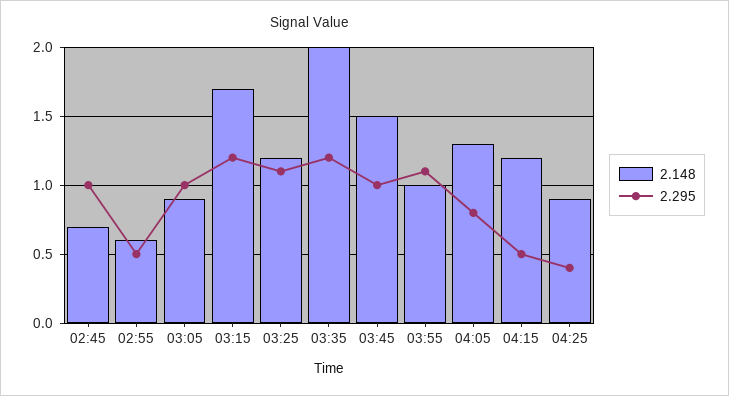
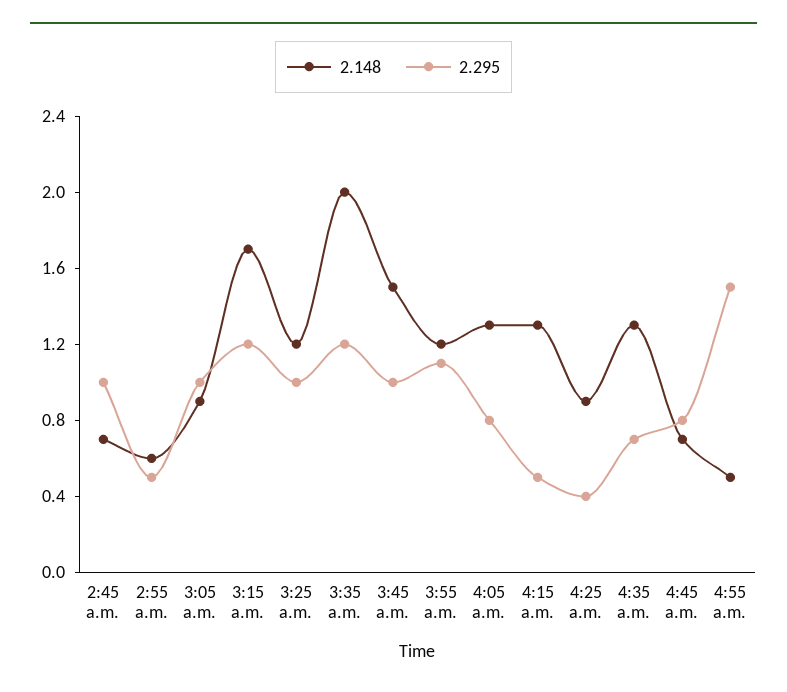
2.295, 03:25: 1.1 -> 1
2.148, 03:55: 1 -> 1.2
2.148, 04:15: 1.2 -> 1.3
2.148, 4:35 a.m.: none -> 1.3
2.295, 4:35 a.m.: none -> 0.7
2.148, 4:45 a.m.: none -> 0.7
2.295, 4:45 a.m.: none -> 0.8
2.148, 4:55 a.m.: none -> 0.5
2.295, 4:55 a.m.: none -> 1.5

